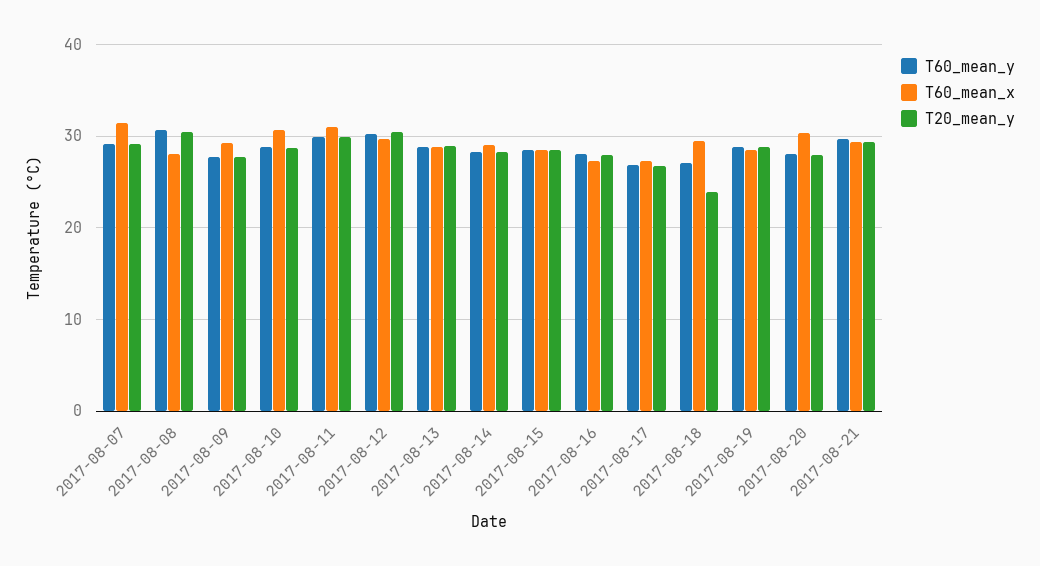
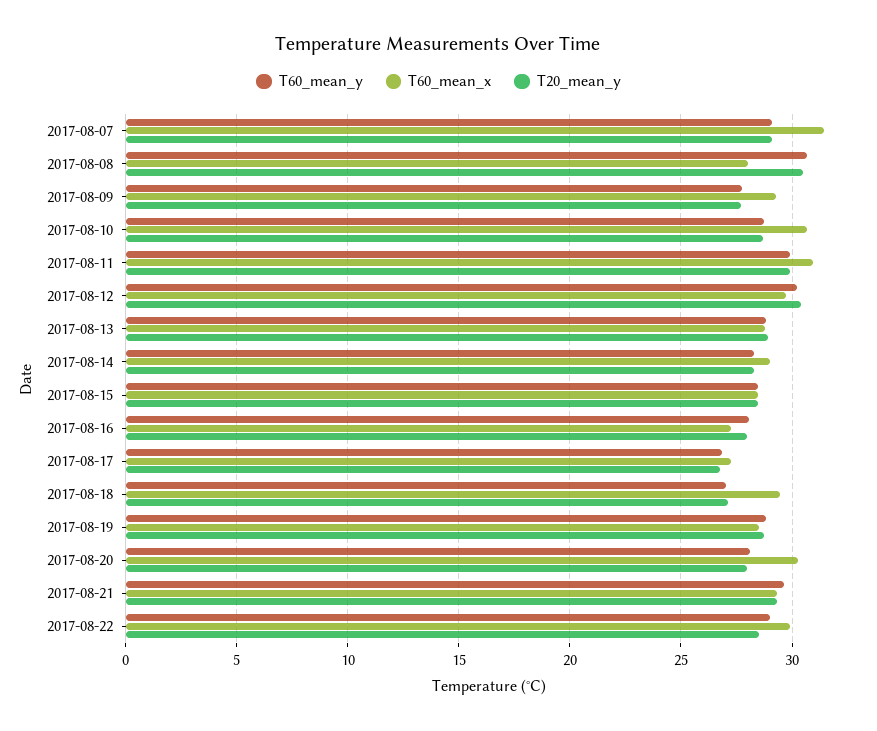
T20_mean_y, 2017-08-18: 24 -> 27
T60_mean_y, 2017-08-22: none -> 29
T60_mean_x, 2017-08-22: none -> 30
T20_mean_y, 2017-08-22: none -> 28.5

